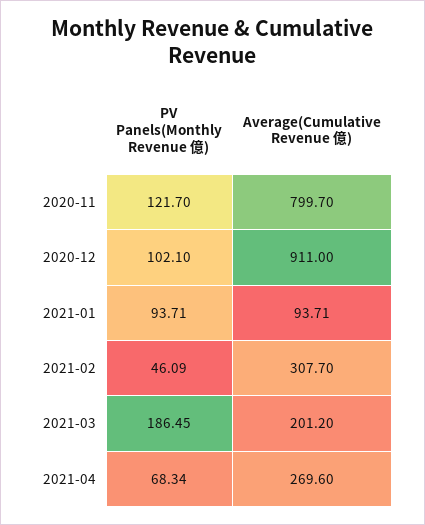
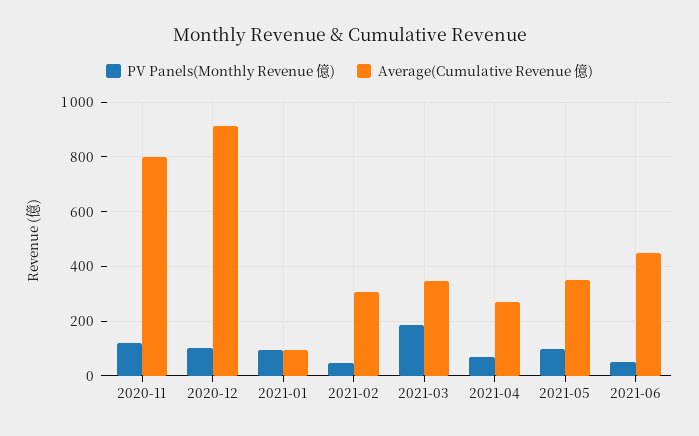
Average(Cumulative Revenue 億), 2021-03: 201.2 -> 350
PV Panels(Monthly Revenue 億), 2021-05: none -> 100
Average(Cumulative Revenue 億), 2021-05: none -> 350
PV Panels(Monthly Revenue 億), 2021-06: none -> 50
Average(Cumulative Revenue 億), 2021-06: none -> 450

